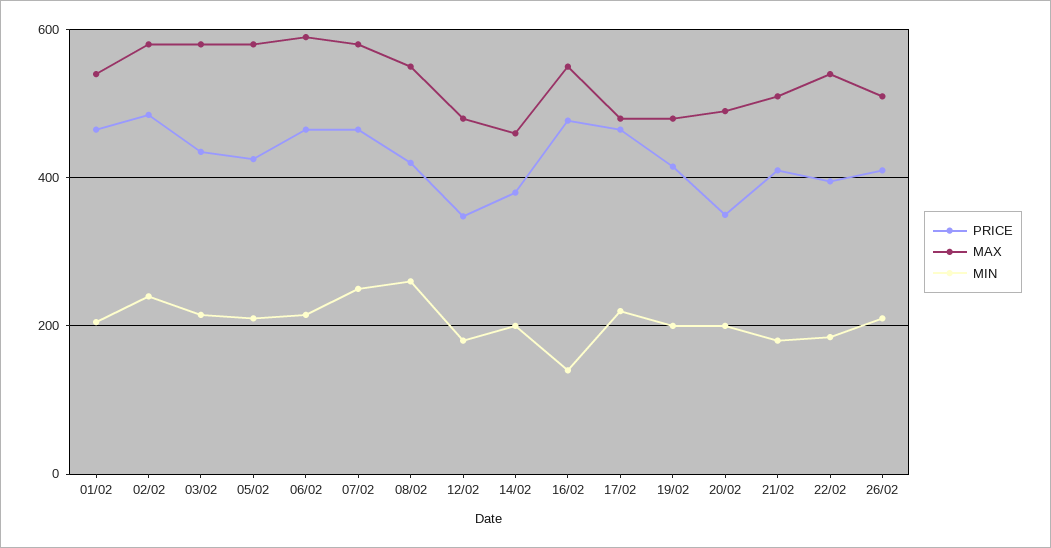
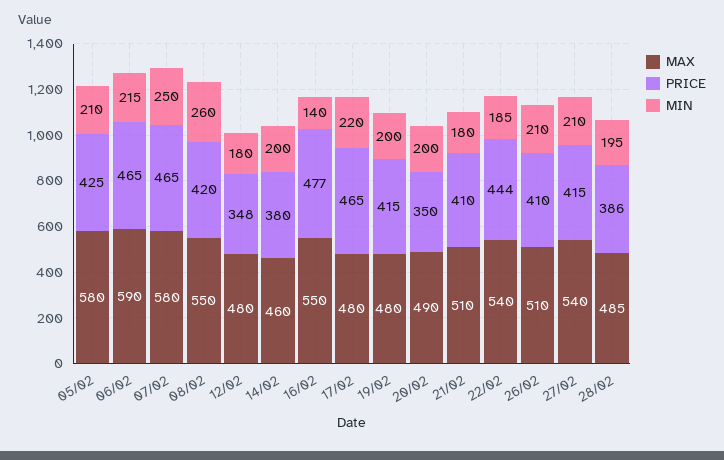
PRICE, 01/02: 460 -> none
MAX, 01/02: 540 -> none
MIN, 01/02: 200 -> none
PRICE, 02/02: 480 -> none
MAX, 02/02: 580 -> none
MIN, 02/02: 240 -> none
PRICE, 03/02: 440 -> none
MAX, 03/02: 580 -> none
MIN, 03/02: 220 -> none
PRICE, 22/02: 400 -> 444
MAX, 27/02: none -> 540
PRICE, 27/02: none -> 415
MIN, 27/02: none -> 210
MAX, 28/02: none -> 485
PRICE, 28/02: none -> 386
MIN, 28/02: none -> 195

